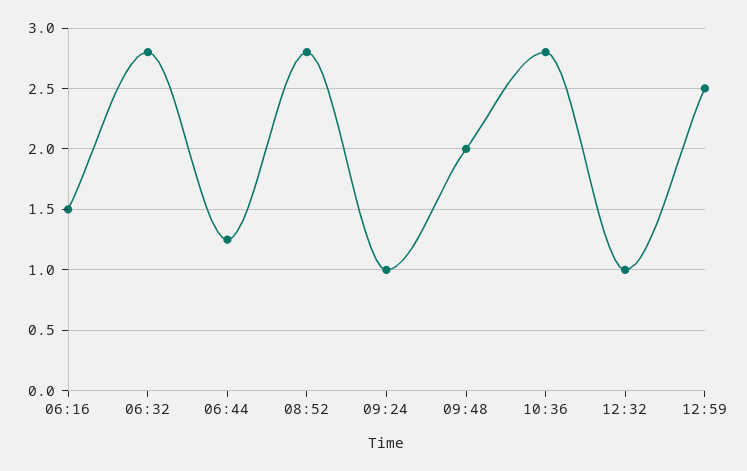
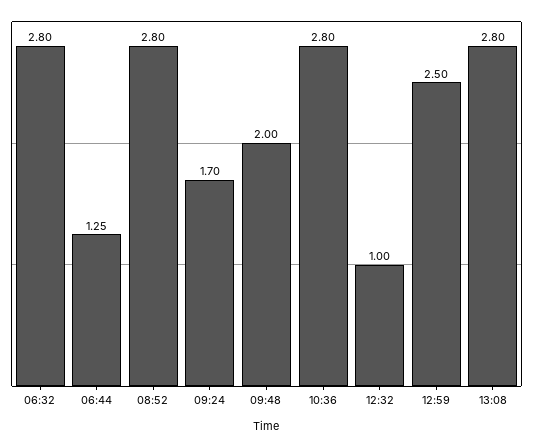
06:16: 1.5 -> none
09:24: 1 -> 1.7
13:08: none -> 2.8

